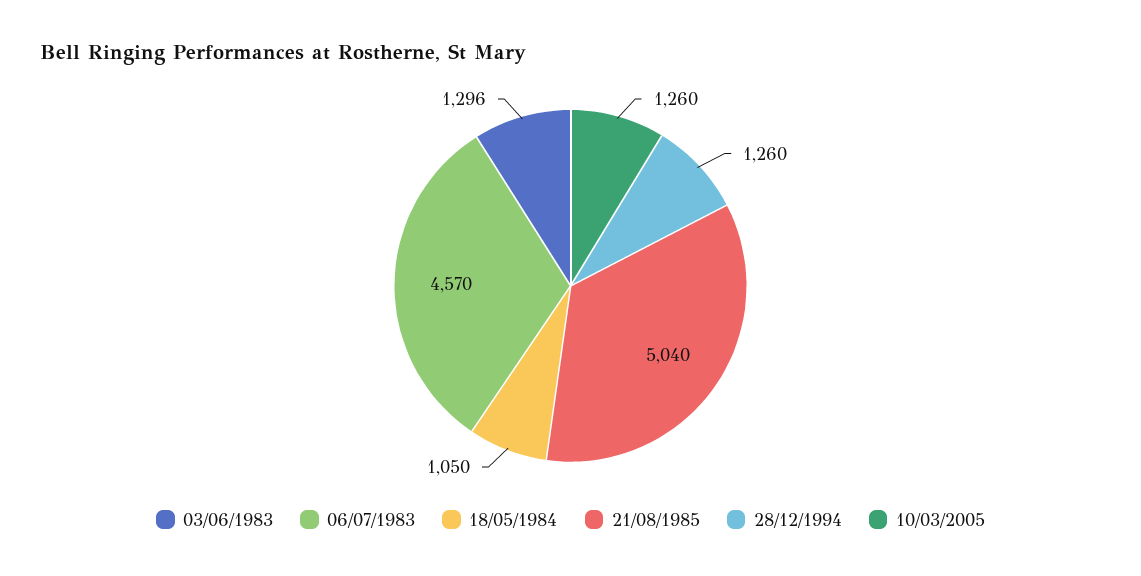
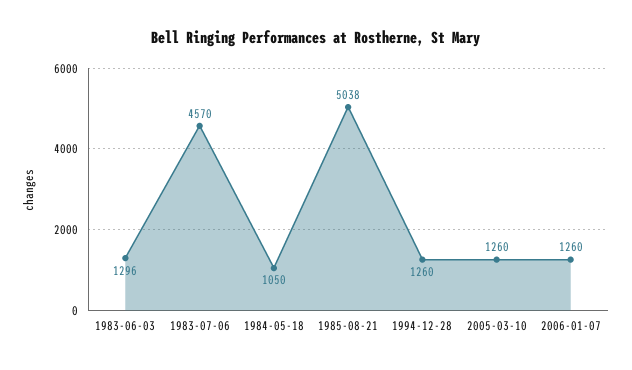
21/08/1985: 5040 -> 5038
2006-01-07: none -> 1260

